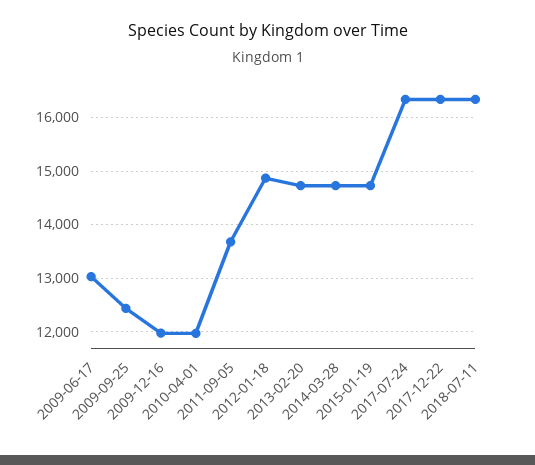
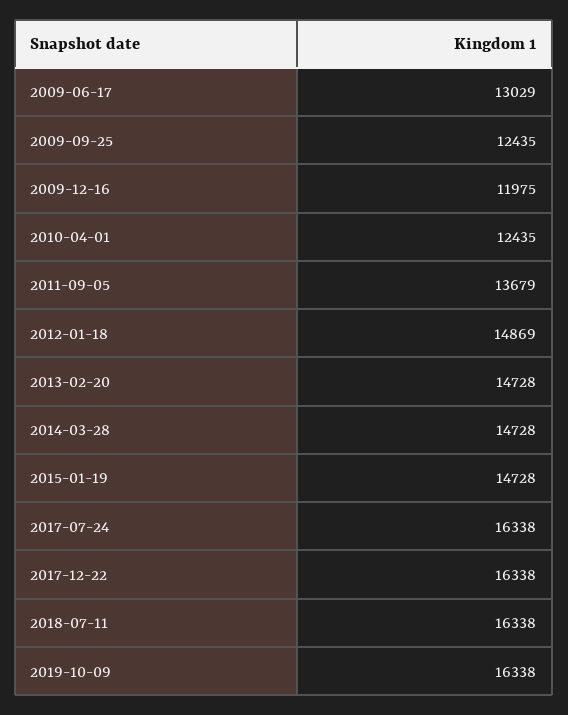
2010-04-01: 12000 -> 12435
2019-10-09: none -> 16338

